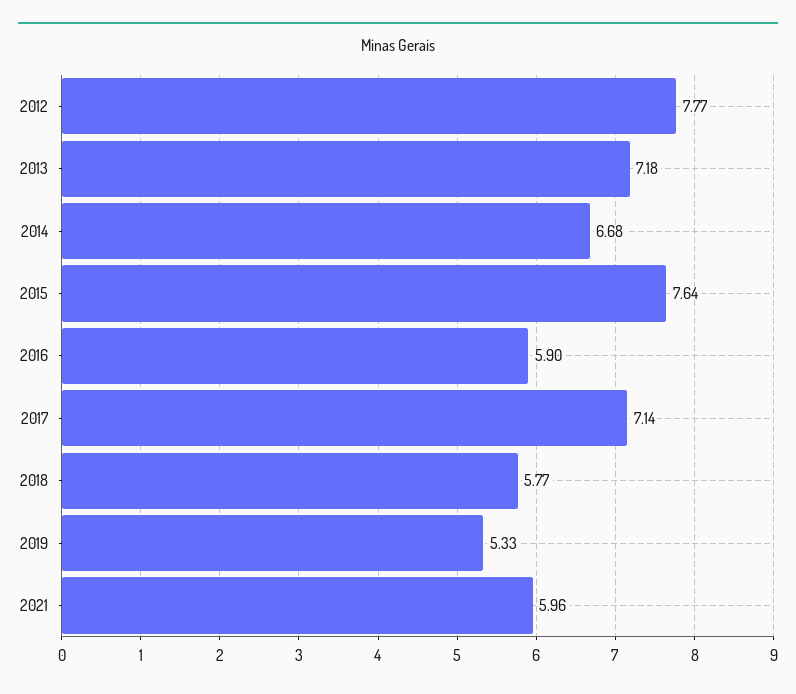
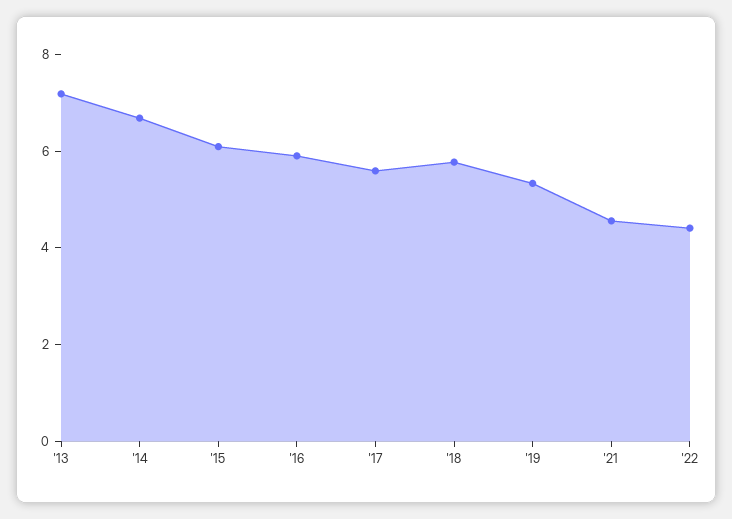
2012: 7.77 -> none
2015: 7.64 -> 6
2017: 7.14 -> 5.5
2021: 5.96 -> 4.5
'22: none -> 4.5

